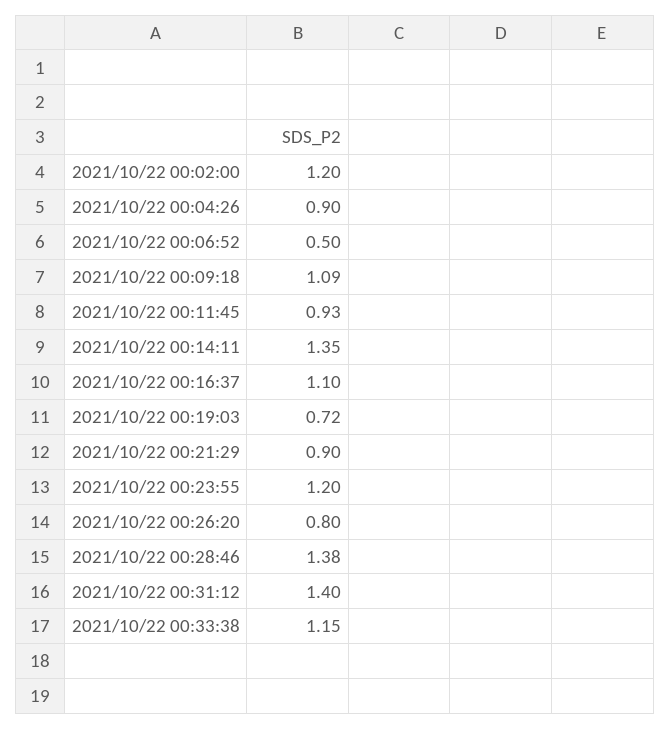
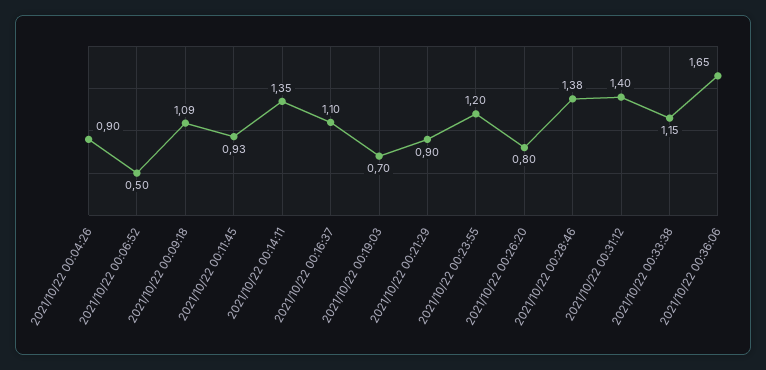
2021/10/22 00:02:00: 1.2 -> none
2021/10/22 00:19:03: 0.72 -> 0.7
2021/10/22 00:36:06: none -> 1.65

